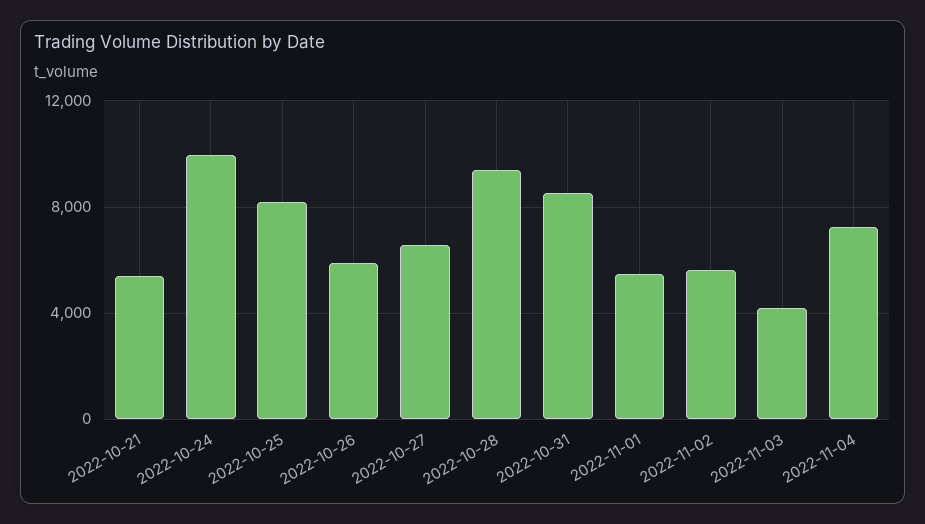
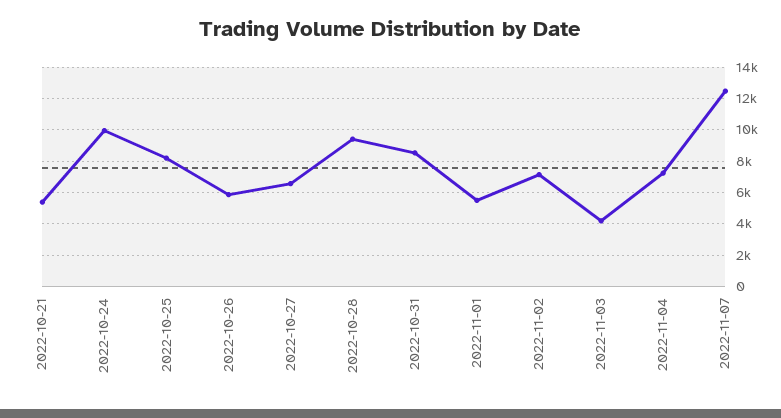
2022-11-02: 5500 -> 7000
2022-11-07: none -> 12500

